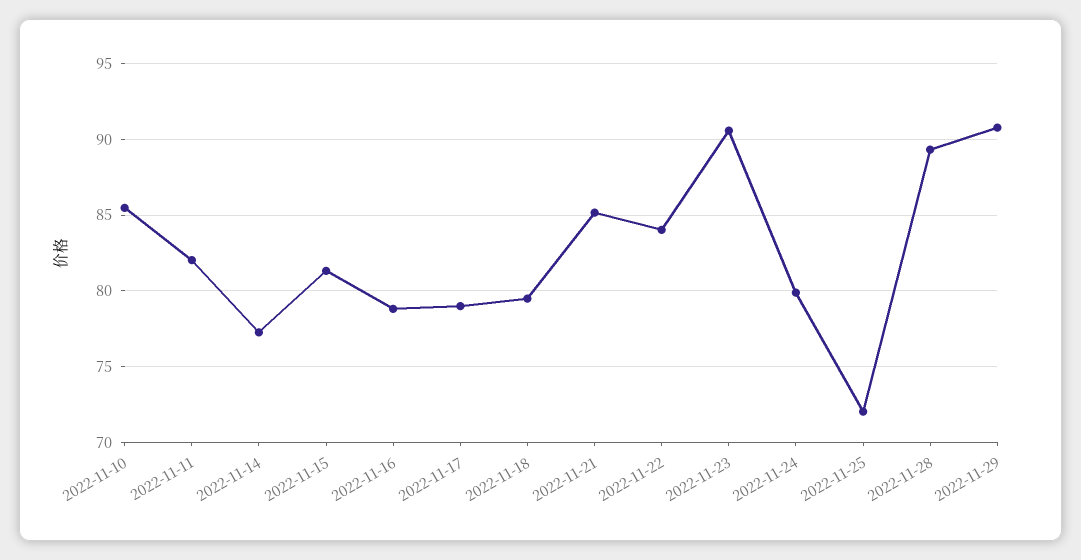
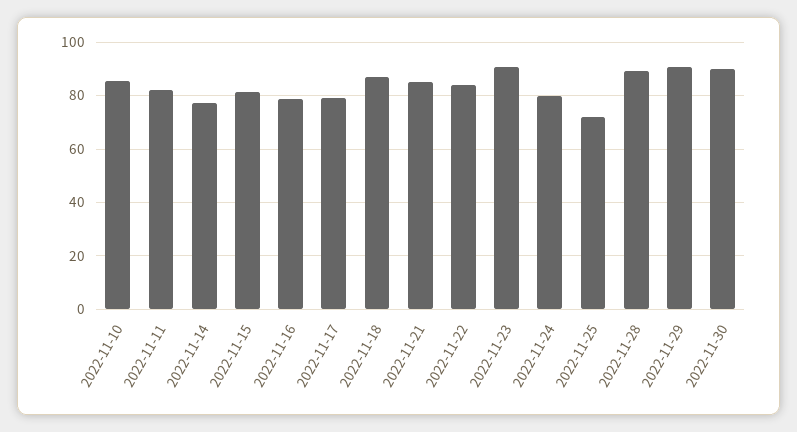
2022-11-18: 79.5 -> 87.5
2022-11-30: none -> 90

